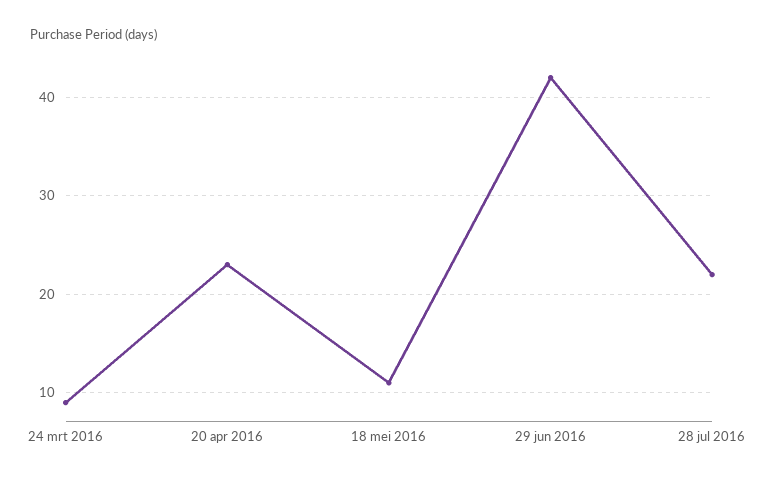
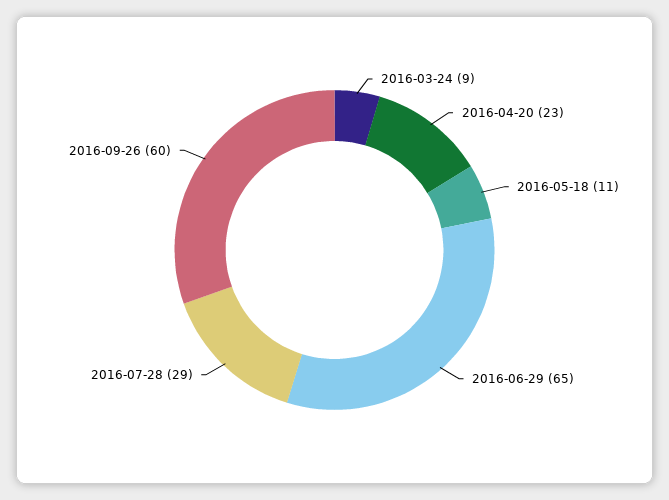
29 jun 2016: 42 -> 65
28 jul 2016: 22 -> 29
2016-09-26: none -> 60

